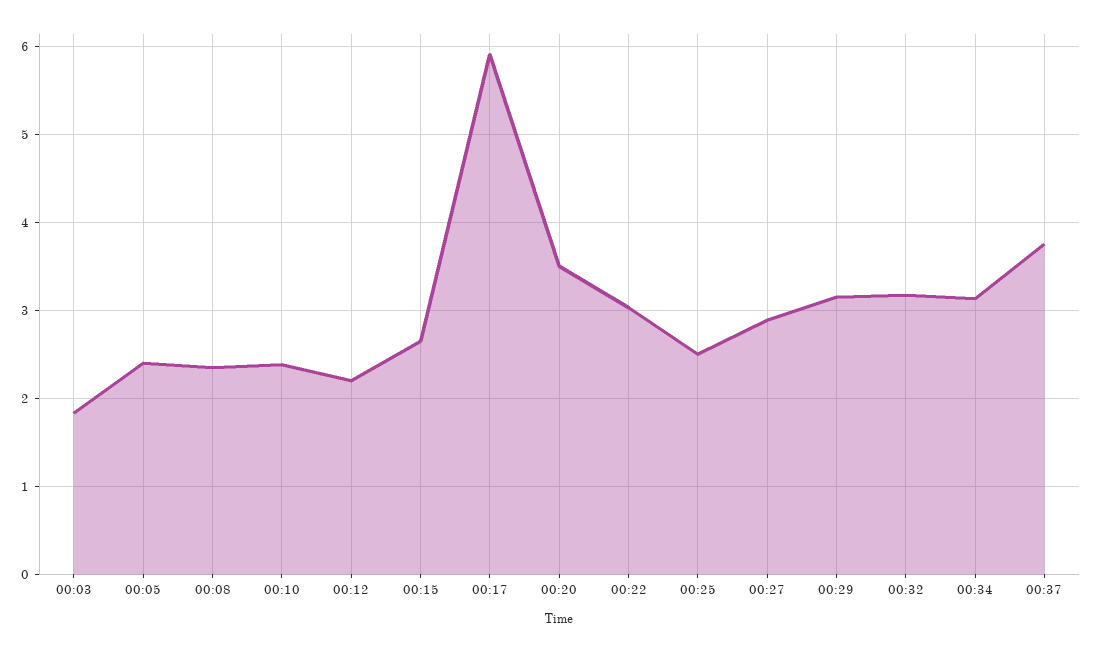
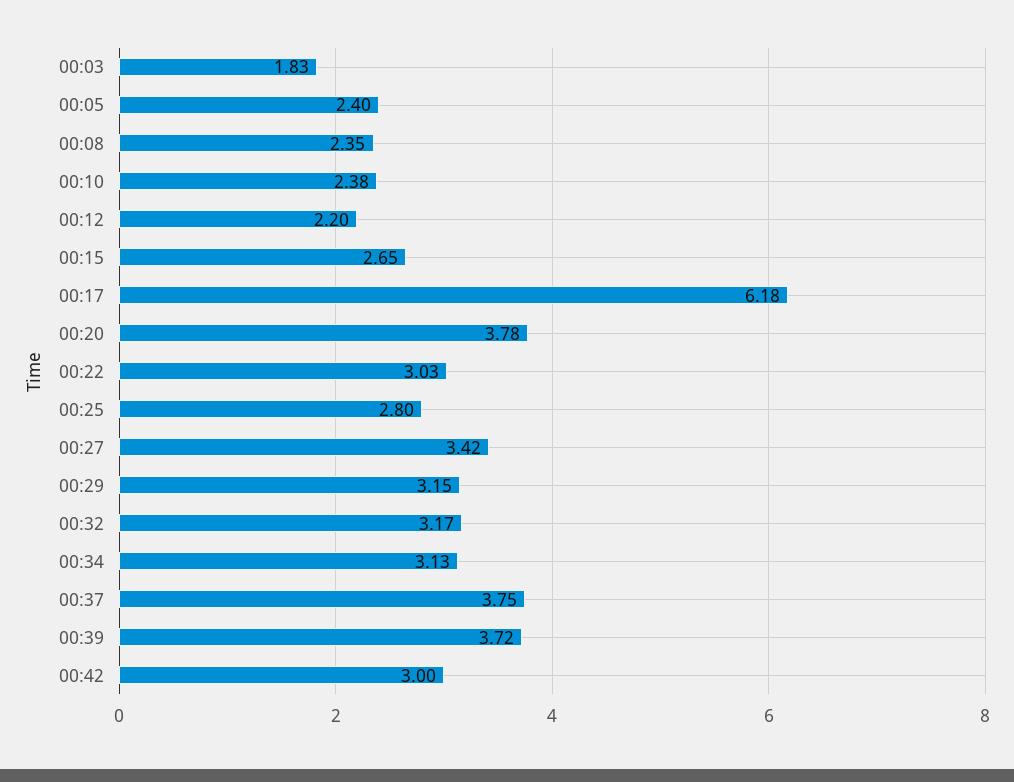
00:17: 5.9 -> 6.18
00:20: 3.5 -> 3.78
00:25: 2.5 -> 2.8
00:27: 2.9 -> 3.42
00:39: none -> 3.72
00:42: none -> 3

